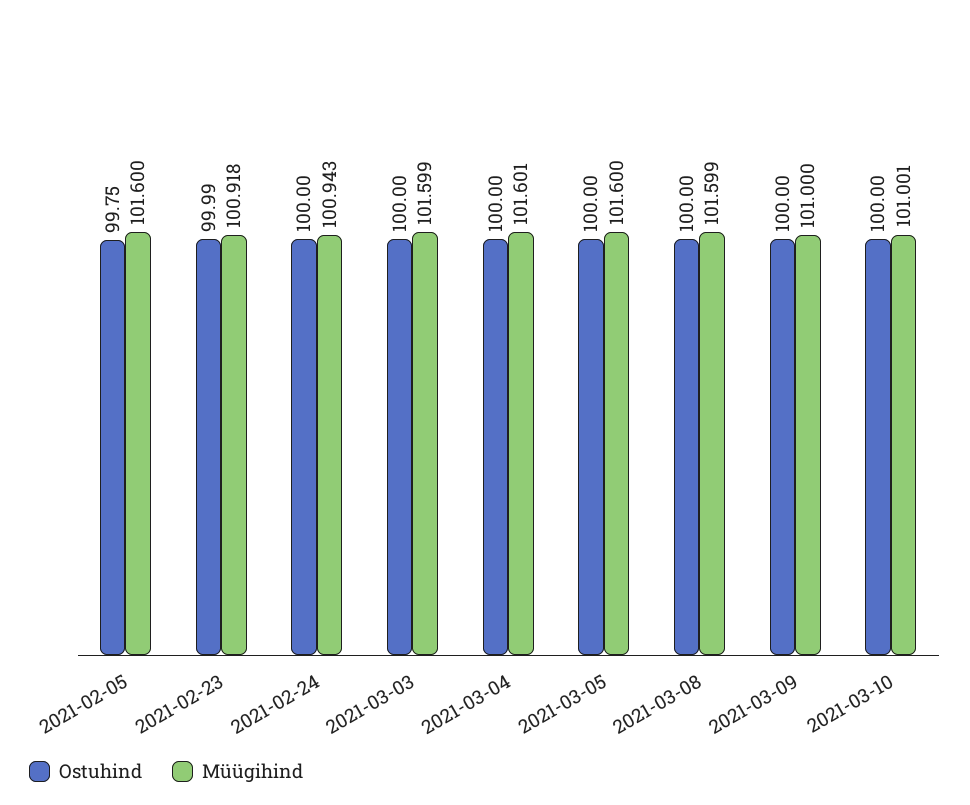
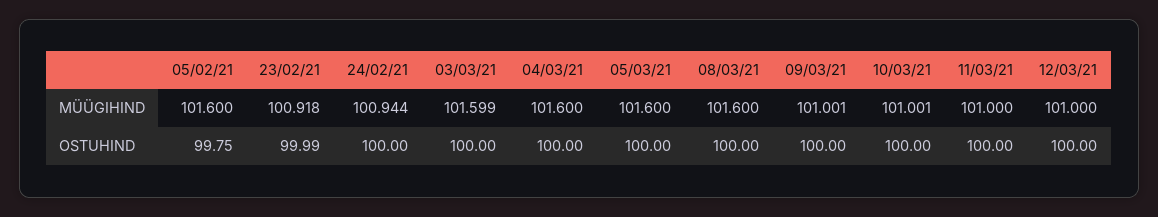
Müügihind, 2021-02-24: 100.943 -> 100.944
Müügihind, 2021-03-04: 101.601 -> 101.6
Müügihind, 2021-03-08: 101.599 -> 101.6
Müügihind, 2021-03-09: 101 -> 101.001
Müügihind, 11/03/21: none -> 101
Müügihind, 12/03/21: none -> 101
Ostuhind, 11/03/21: none -> 100
Ostuhind, 12/03/21: none -> 100

